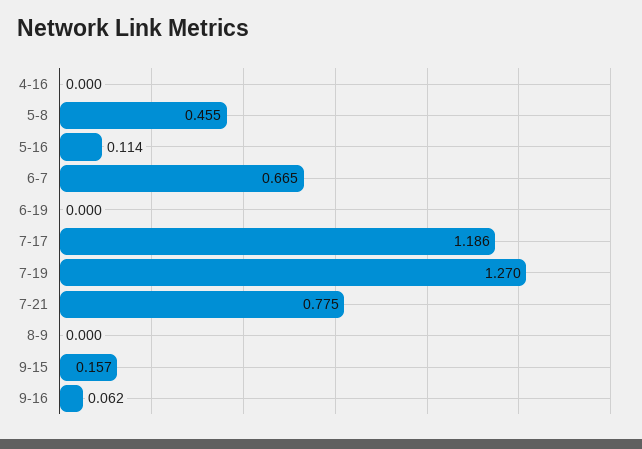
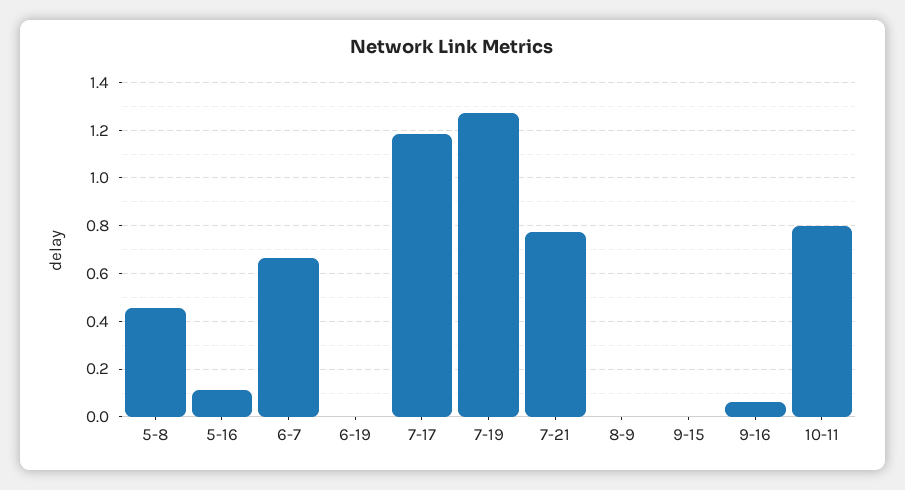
4-16: 0 -> none
9-15: 0.157 -> 0
10-11: none -> 0.8

